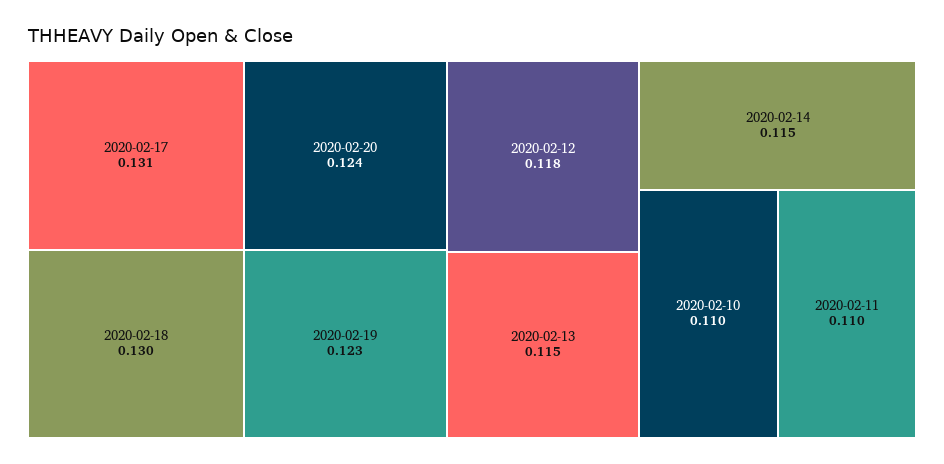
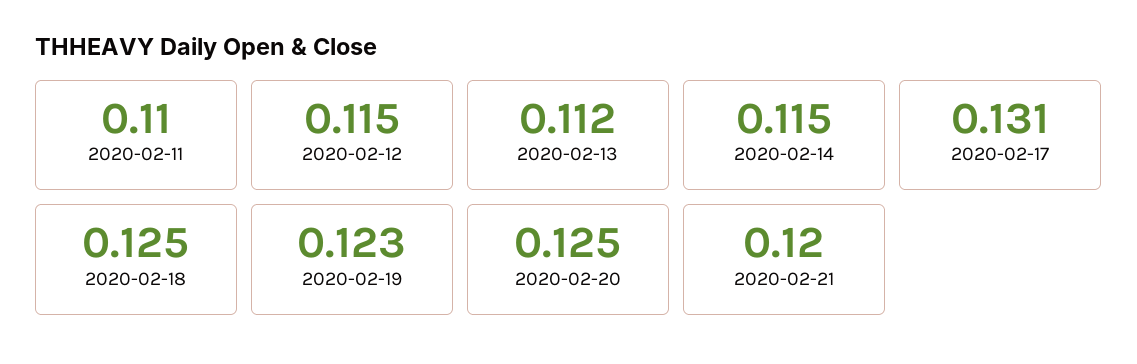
2020-02-18: 0.13 -> 0.125
2020-02-20: 0.124 -> 0.125
2020-02-12: 0.118 -> 0.115
2020-02-13: 0.115 -> 0.112
2020-02-10: 0.11 -> none
2020-02-21: none -> 0.12

